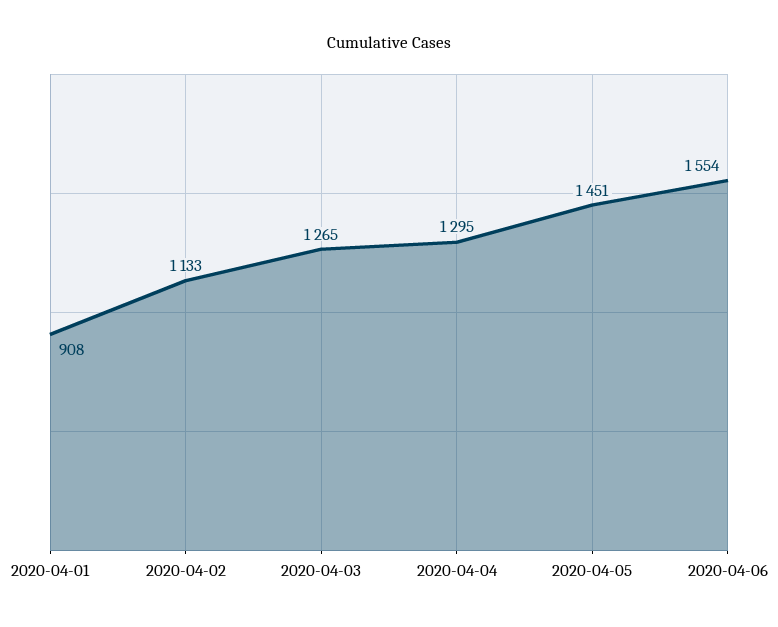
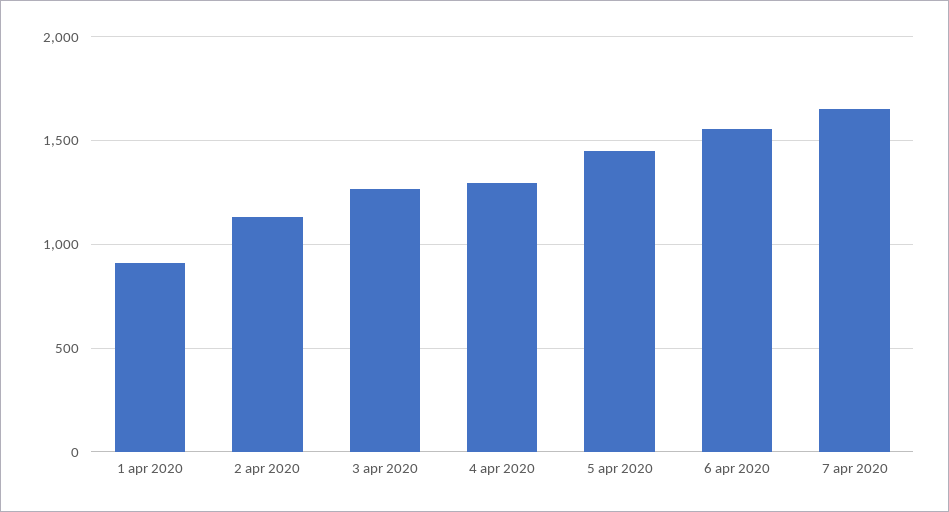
7 apr 2020: none -> 1650

